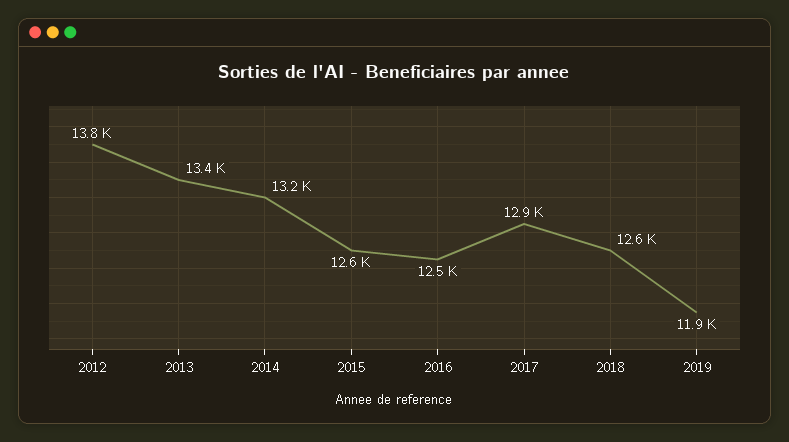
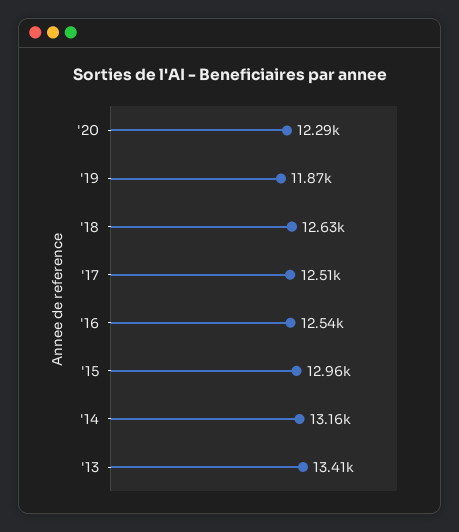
2012: 13800 -> none
2015: 12600 -> 12960
2017: 12900 -> 12510
'20: none -> 12290

